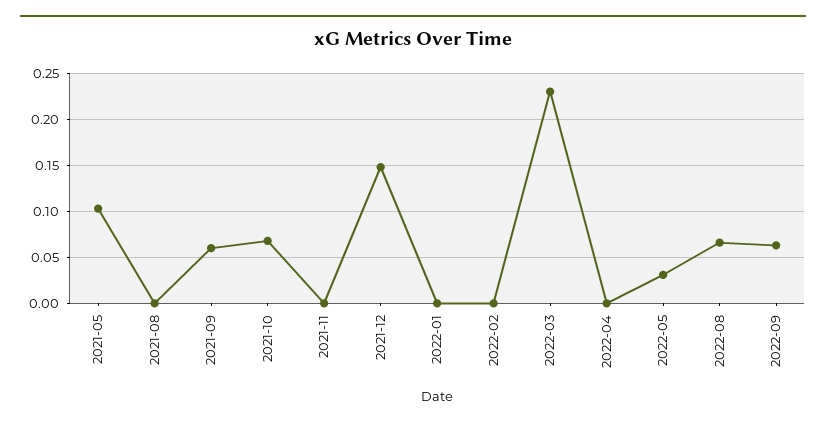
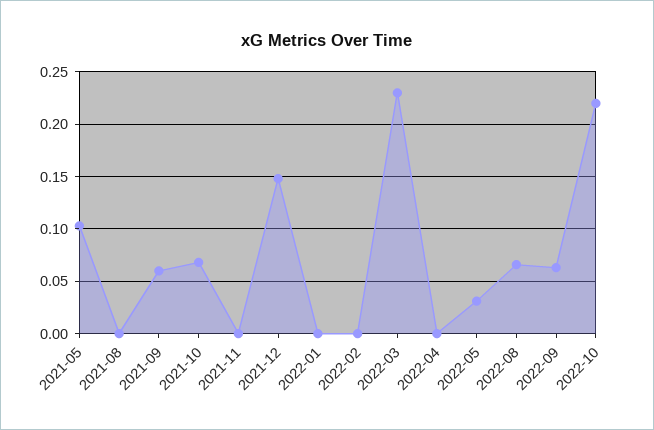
2022-10: none -> 0.22

